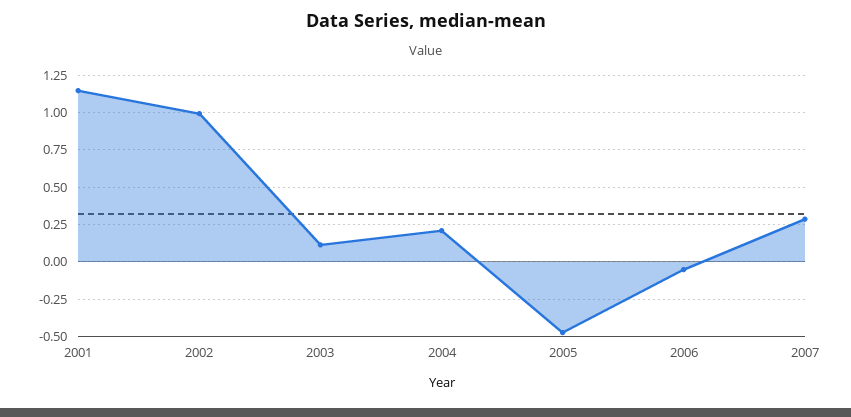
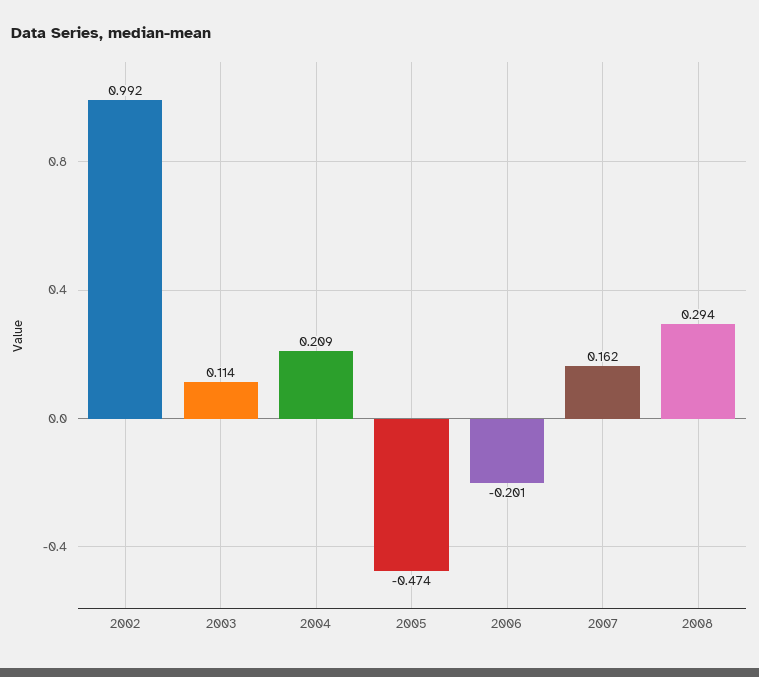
2001: 1.15 -> none
2006: -0.05 -> -0.201
2007: 0.3 -> 0.162
2008: none -> 0.294

